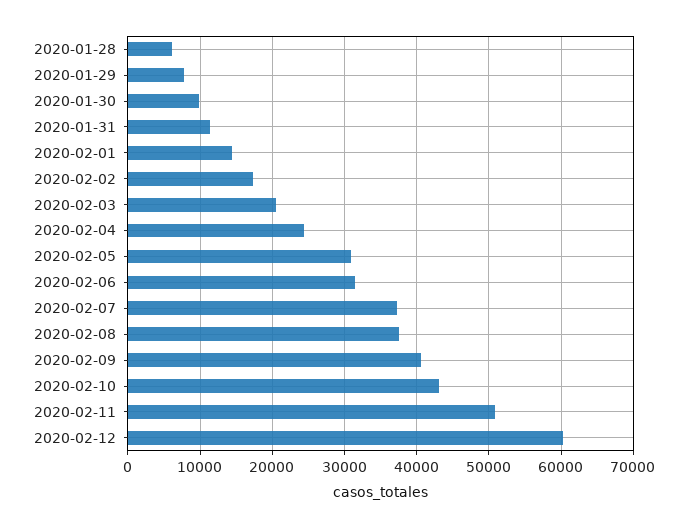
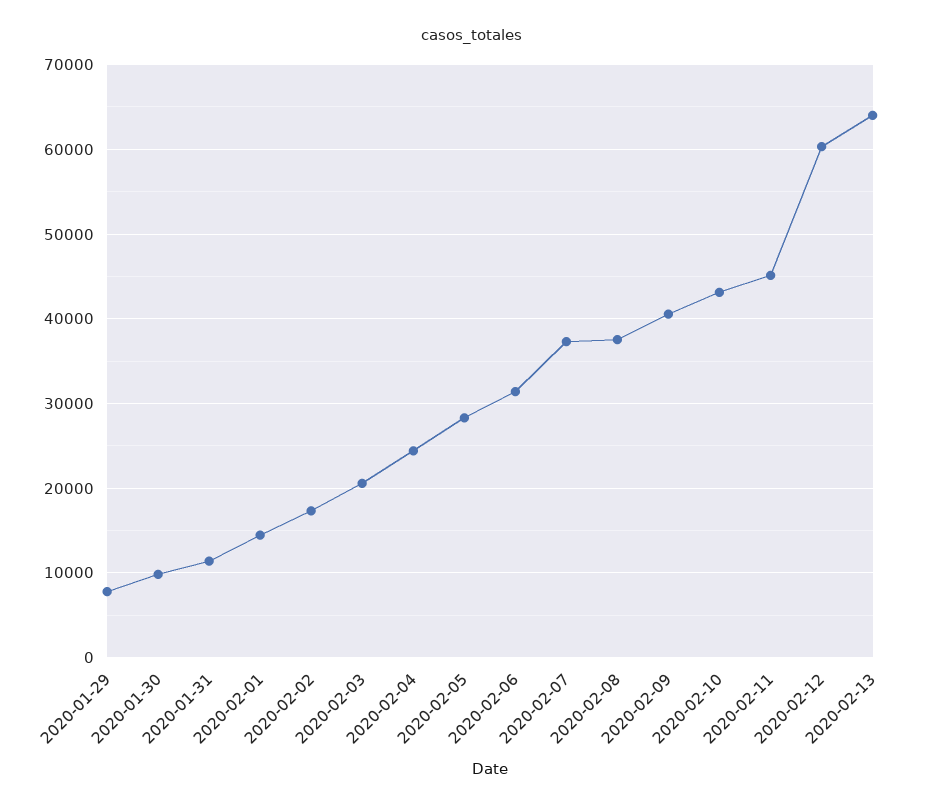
2020-01-28: 6000 -> none
2020-02-05: 31000 -> 28000
2020-02-11: 51000 -> 45000
2020-02-13: none -> 64000

